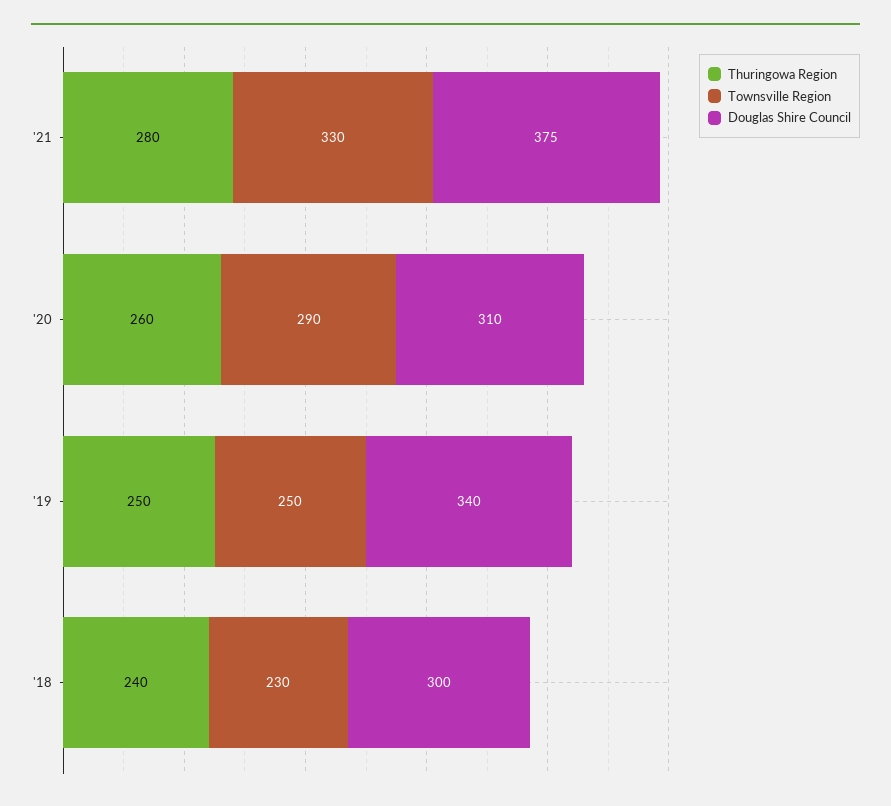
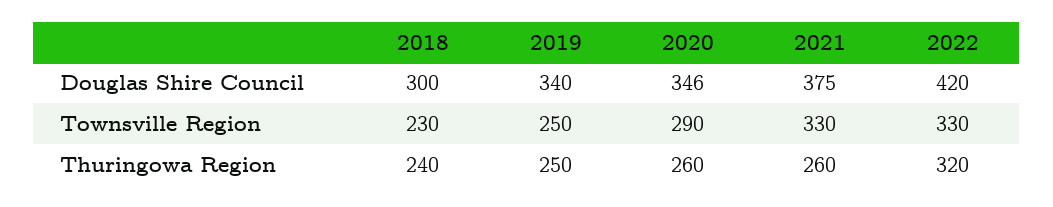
Thuringowa Region, '21: 280 -> 260
Douglas Shire Council, '20: 310 -> 346
Douglas Shire Council, 2022: none -> 420
Townsville Region, 2022: none -> 330
Thuringowa Region, 2022: none -> 320

